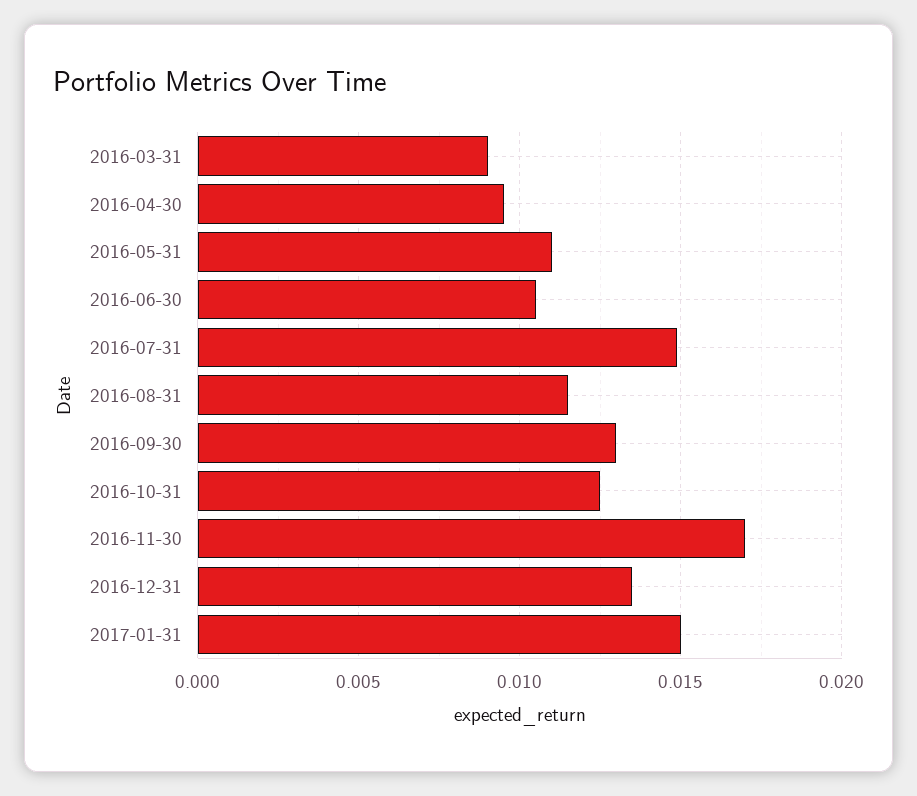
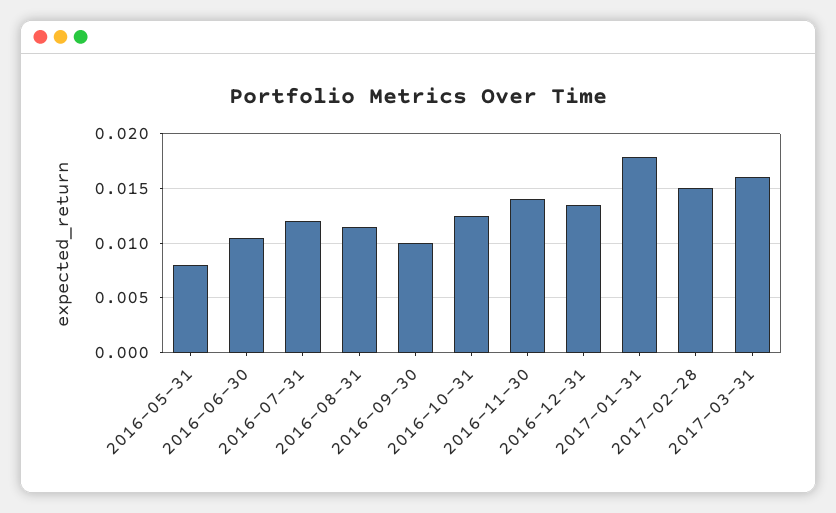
2016-03-31: 0.009 -> none
2016-04-30: 0.0095 -> none
2016-05-31: 0.011 -> 0.008
2016-07-31: 0.015 -> 0.012
2016-09-30: 0.013 -> 0.01
2016-11-30: 0.017 -> 0.014
2017-01-31: 0.015 -> 0.018
2017-02-28: none -> 0.015
2017-03-31: none -> 0.016

